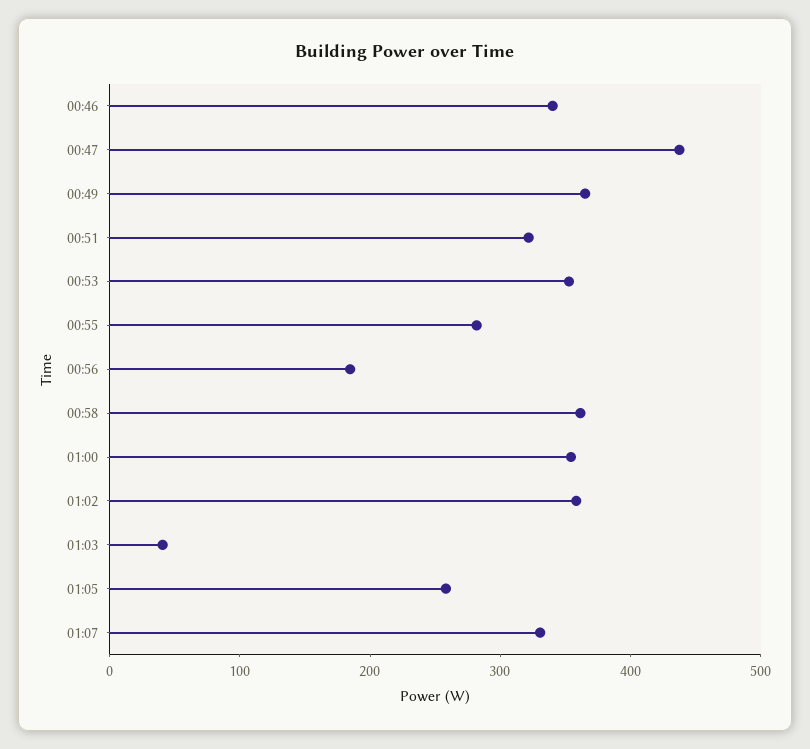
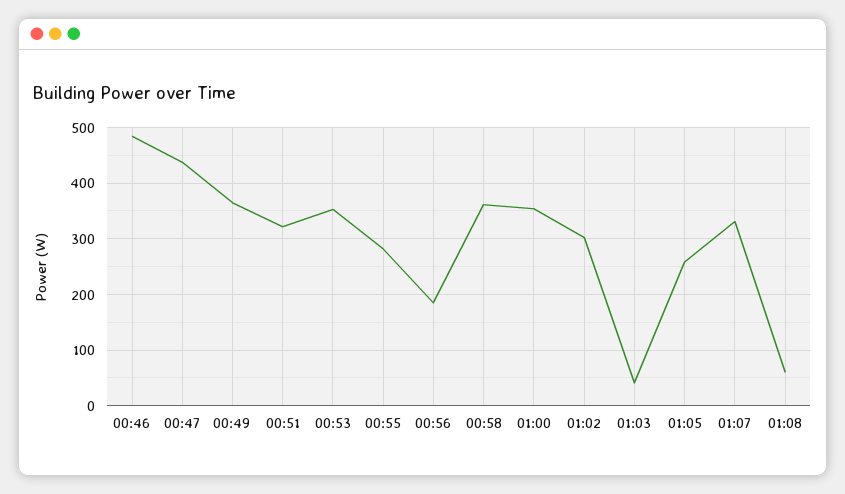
00:46: 340 -> 480
01:02: 360 -> 300
01:08: none -> 60

